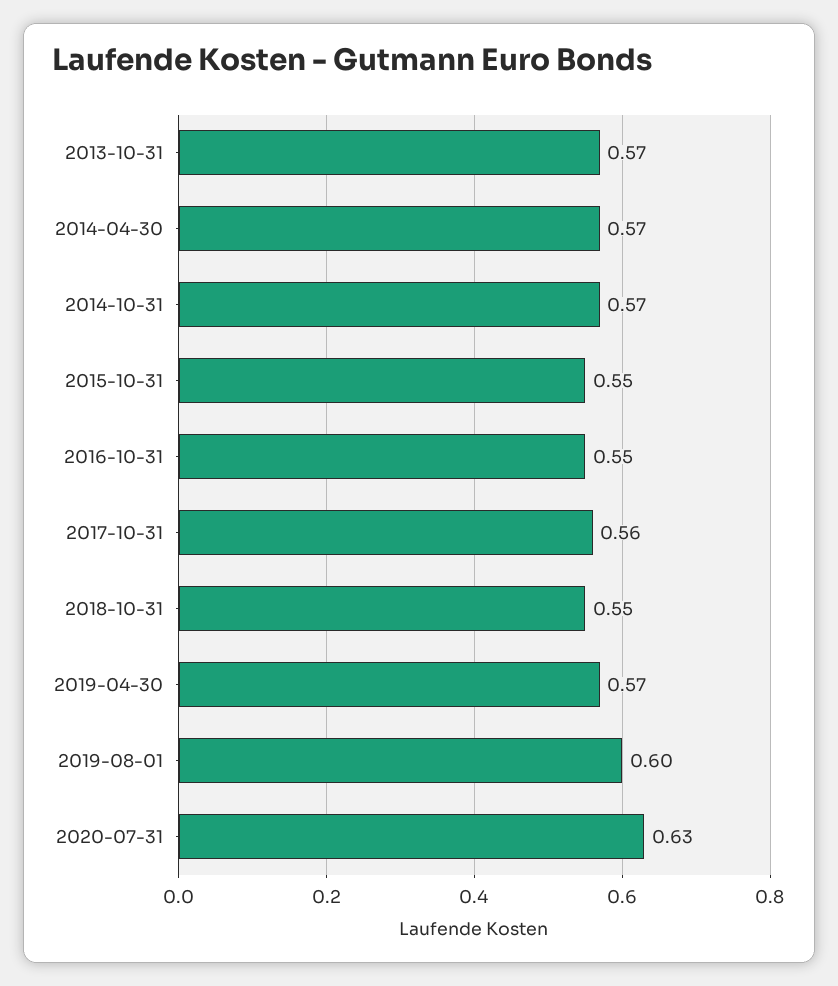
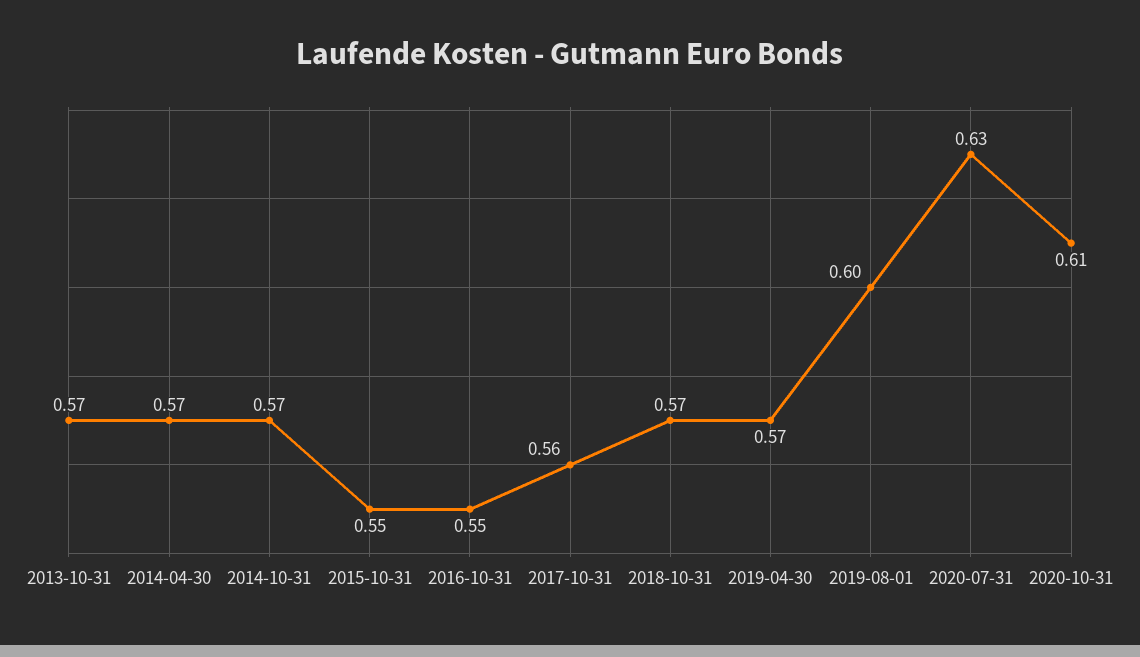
2018-10-31: 0.55 -> 0.57
2020-10-31: none -> 0.61

